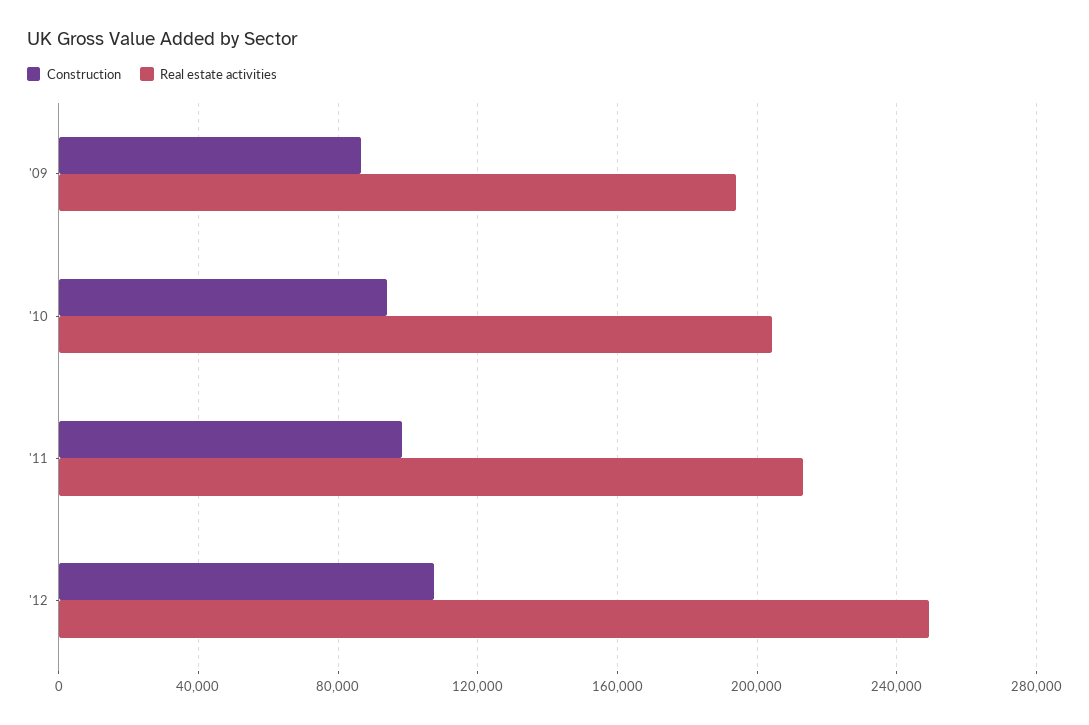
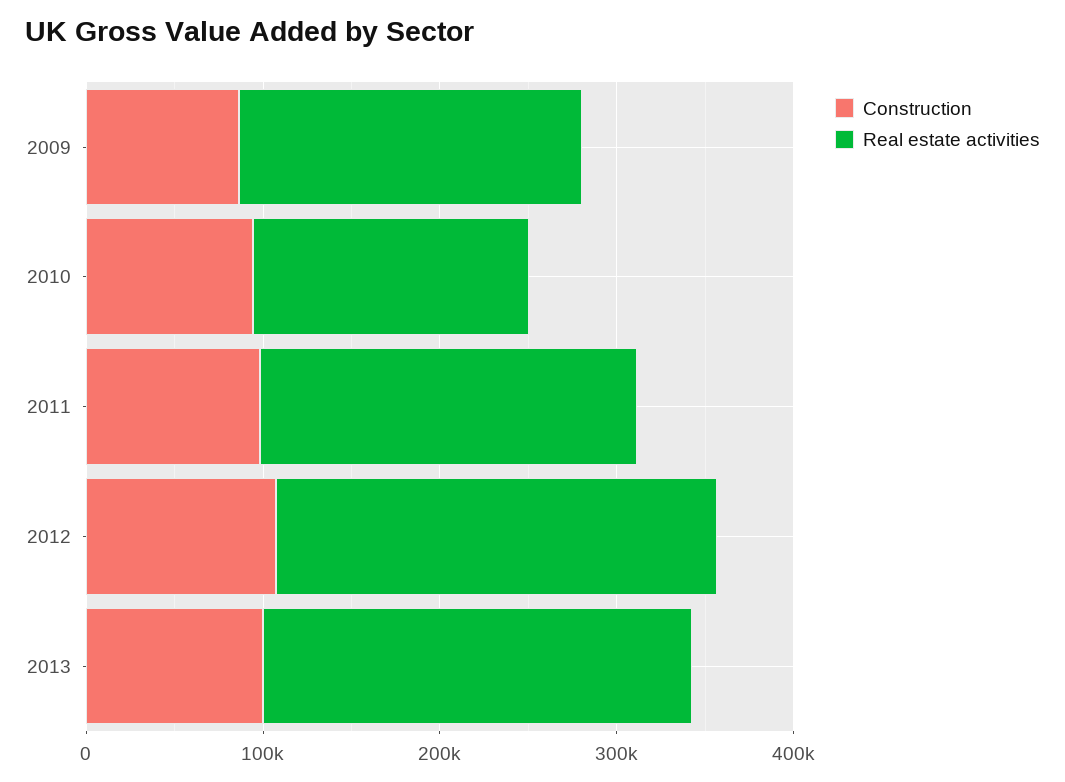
Real estate activities, '10: 205000 -> 160000
Construction, 2013: none -> 100000
Real estate activities, 2013: none -> 240000

